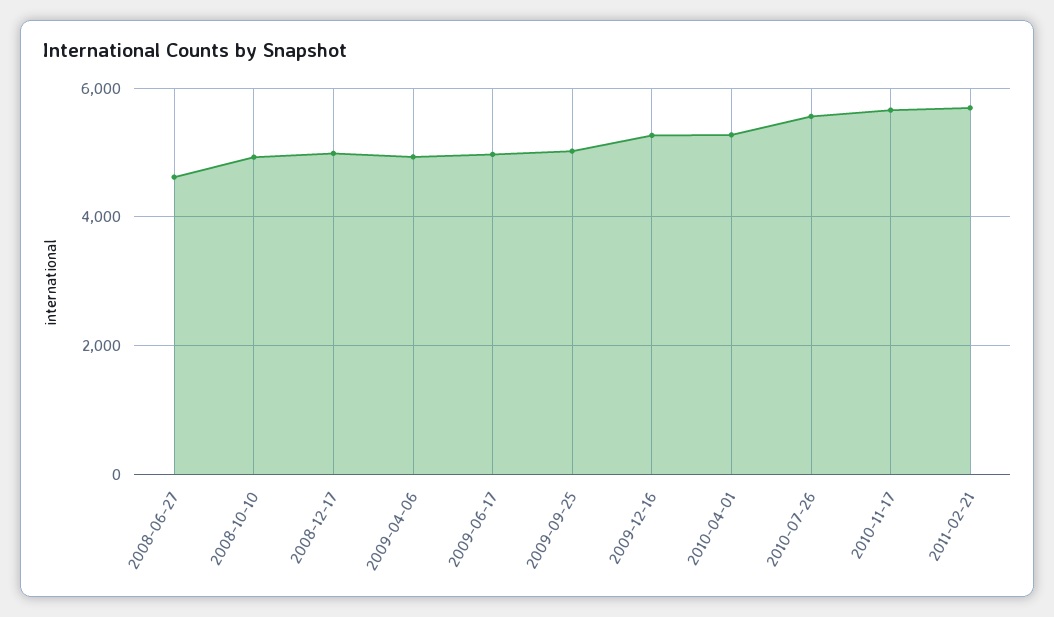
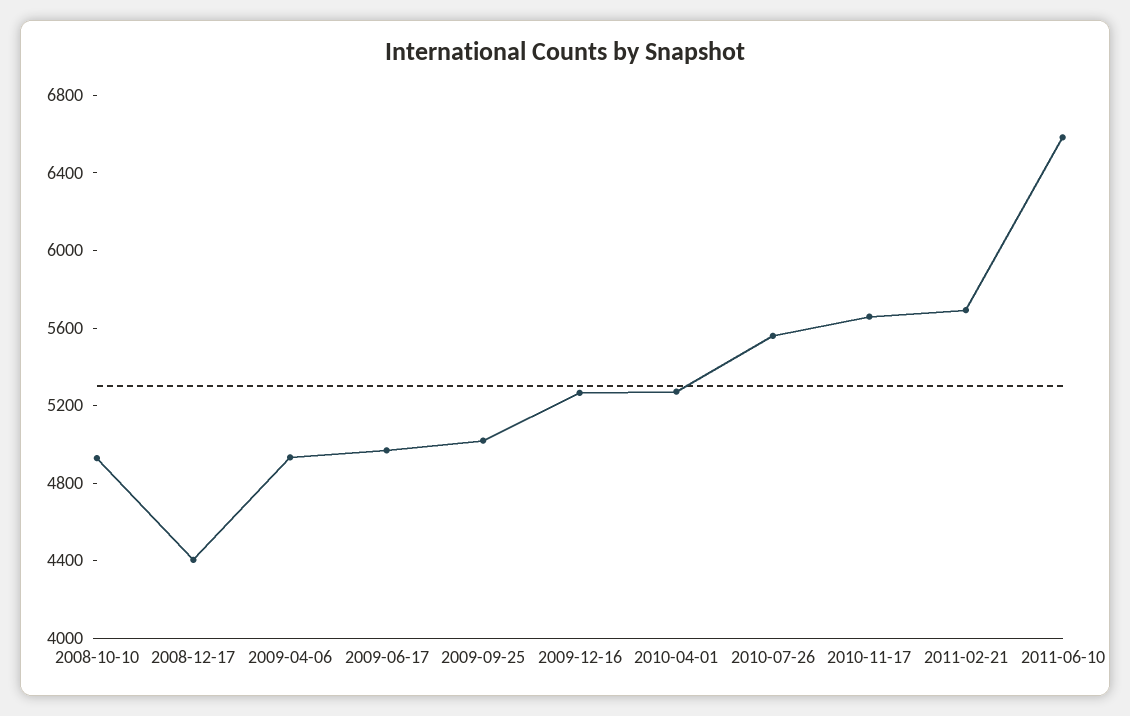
2008-06-27: 4600 -> none
2008-12-17: 5000 -> 4400
2011-06-10: none -> 6600

